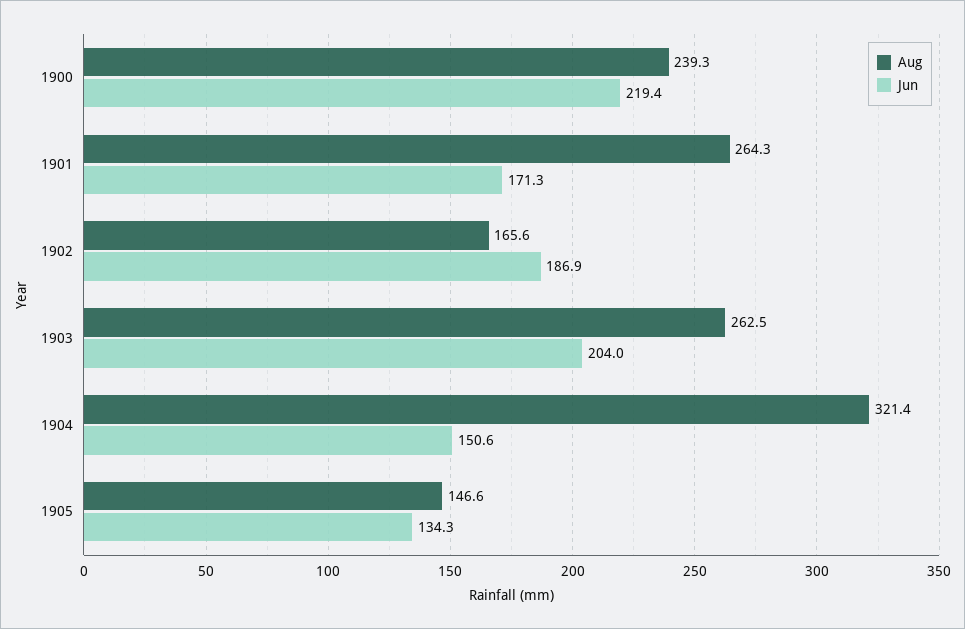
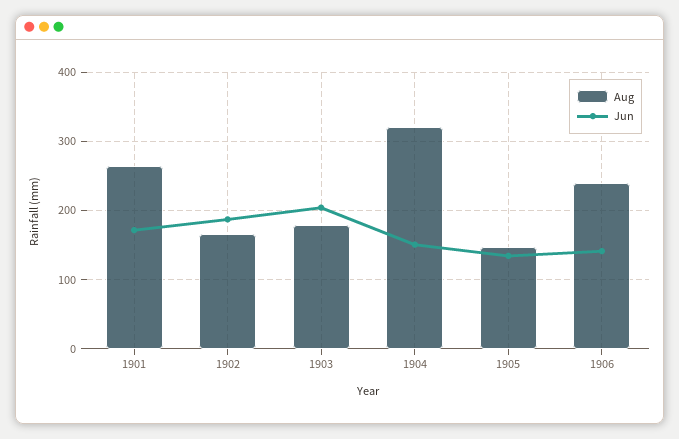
Aug, 1900: 239.3 -> none
Jun, 1900: 219.4 -> none
Aug, 1903: 262.5 -> 180
Aug, 1906: none -> 240
Jun, 1906: none -> 140

